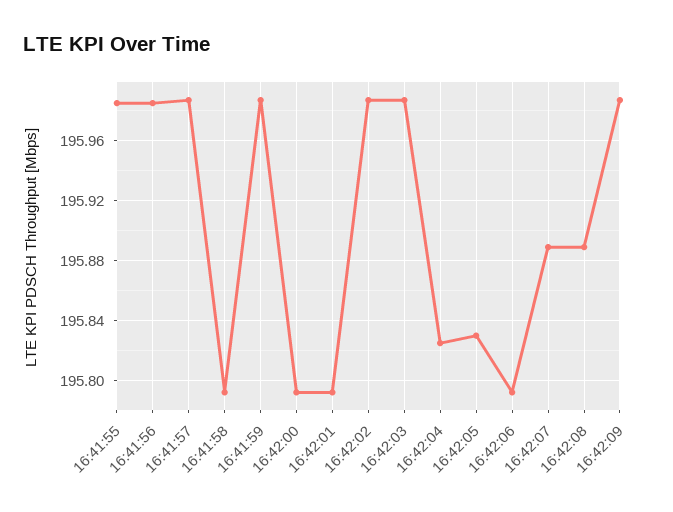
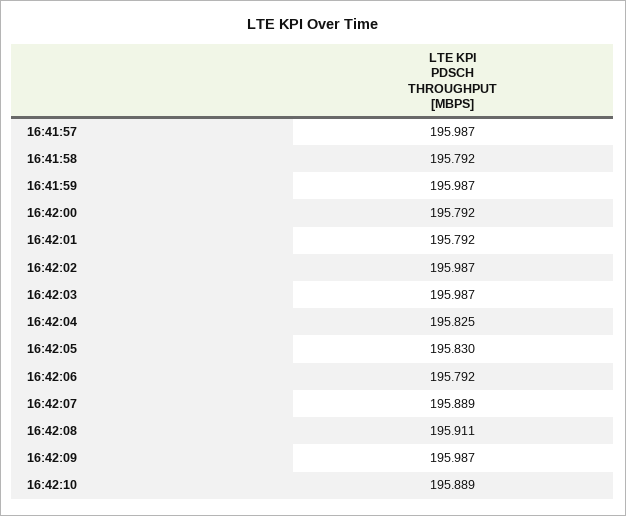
16:41:55: 195.985 -> none
16:41:56: 195.985 -> none
16:42:08: 195.89 -> 195.911
16:42:10: none -> 195.889

